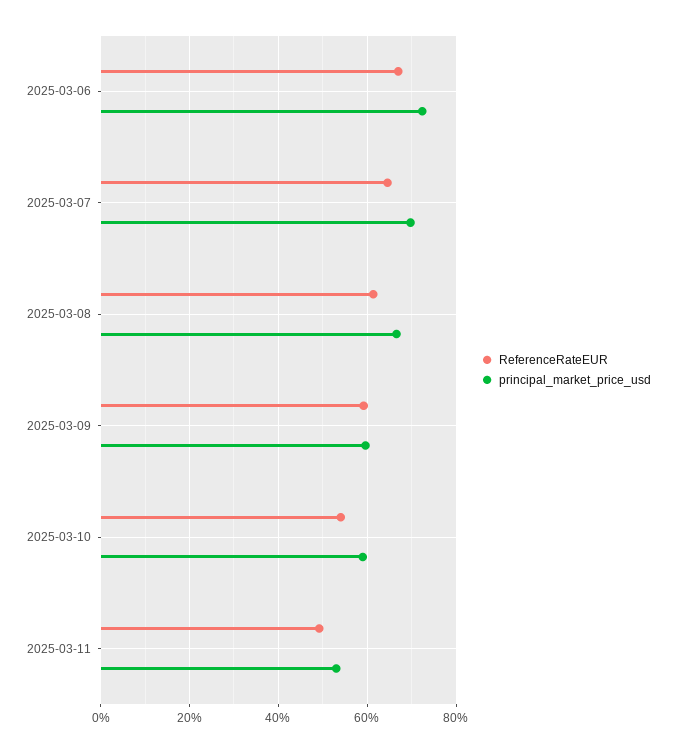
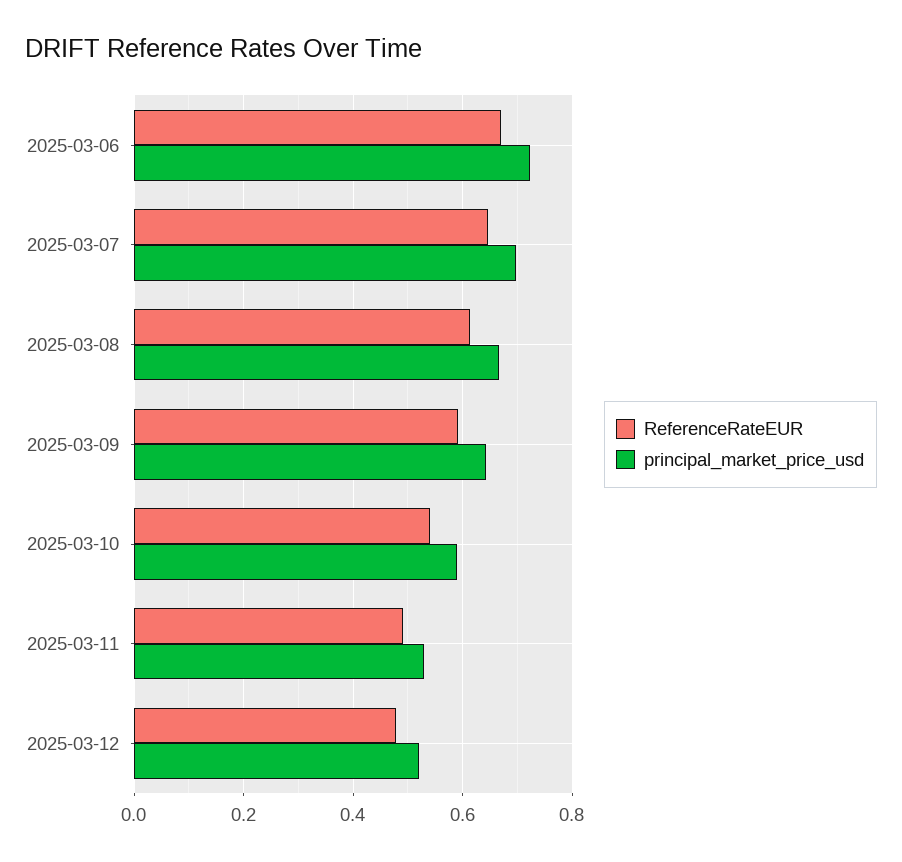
principal_market_price_usd, 2025-03-09: 0.6 -> 0.64
ReferenceRateEUR, 2025-03-12: none -> 0.48
principal_market_price_usd, 2025-03-12: none -> 0.52

